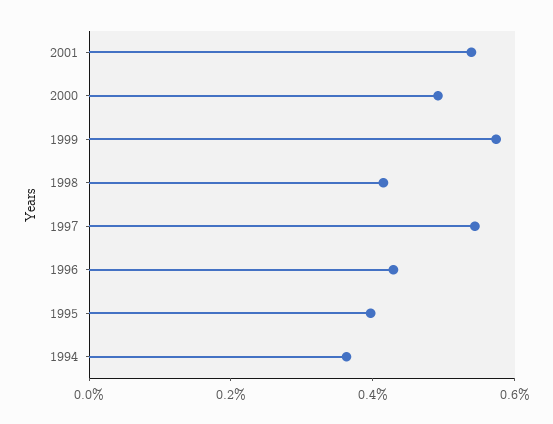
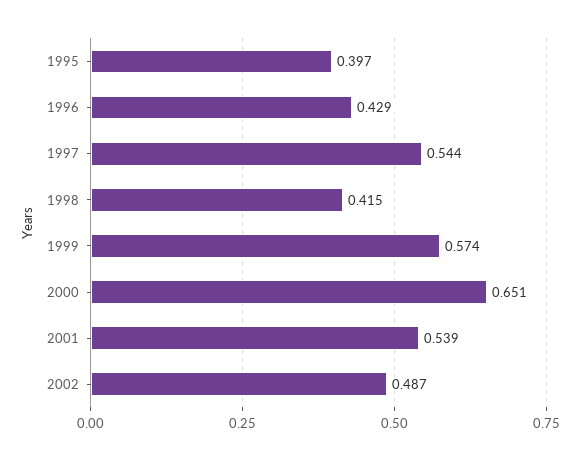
2000: 0.5 -> 0.651
1994: 0.35 -> none
2002: none -> 0.487

